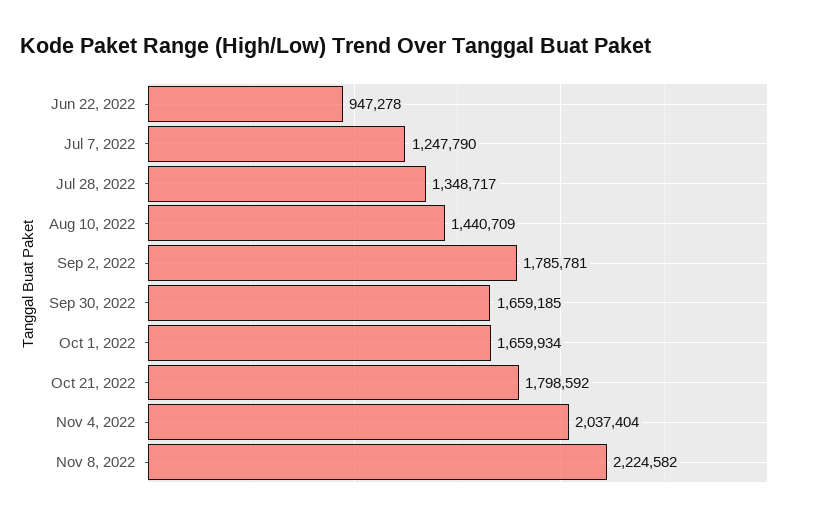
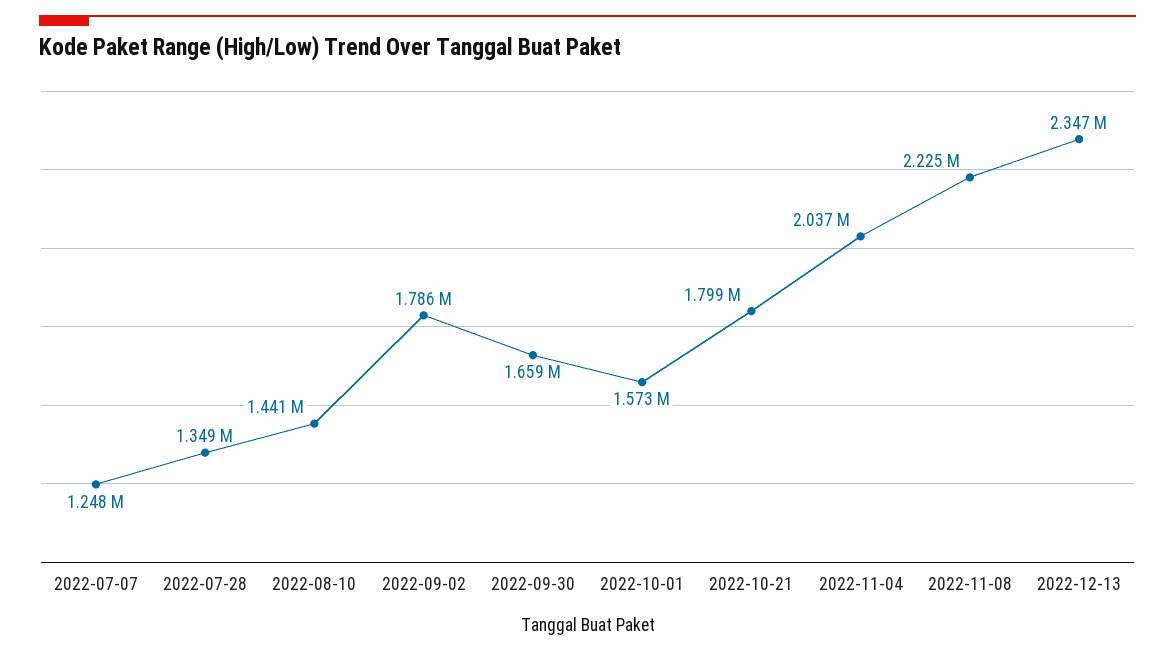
Jun 22, 2022: 947278 -> none
Oct 1, 2022: 1659934 -> 1573000
2022-12-13: none -> 2347000

